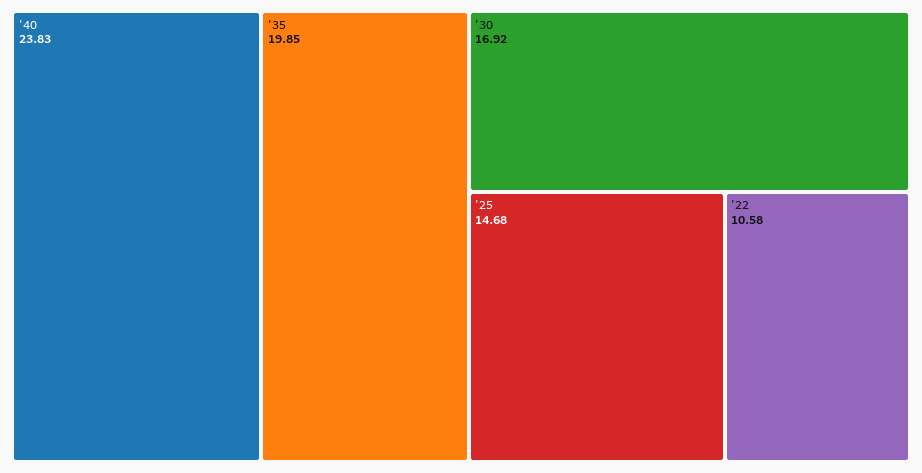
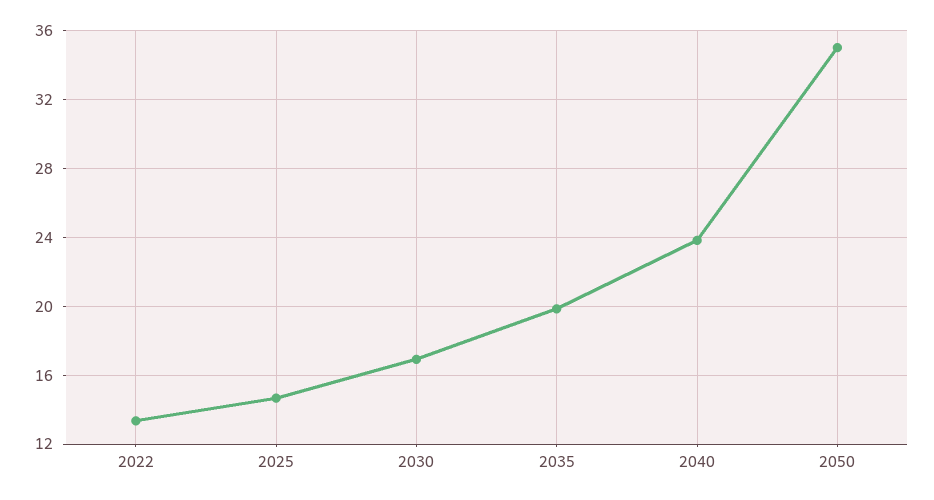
'22: 10.58 -> 13.5
2050: none -> 35

